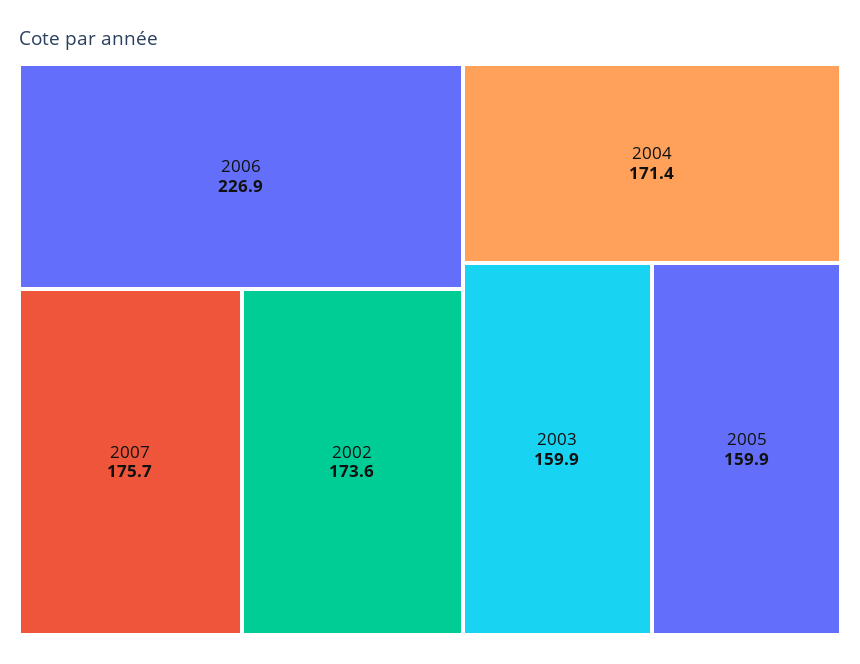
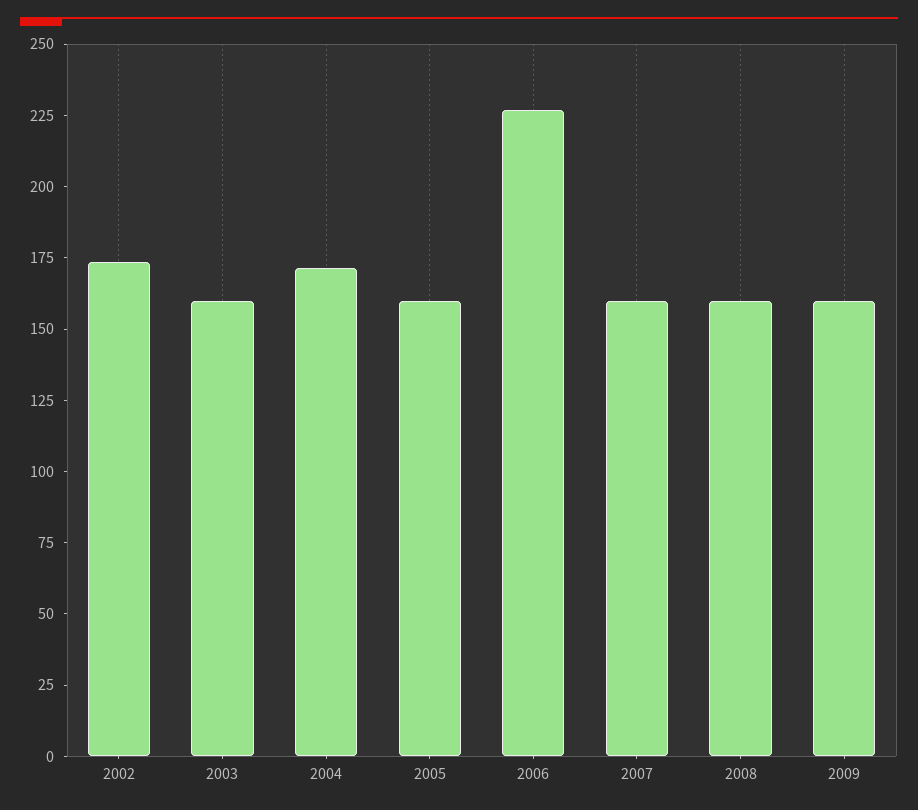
2007: 175.7 -> 160
2008: none -> 160
2009: none -> 160

